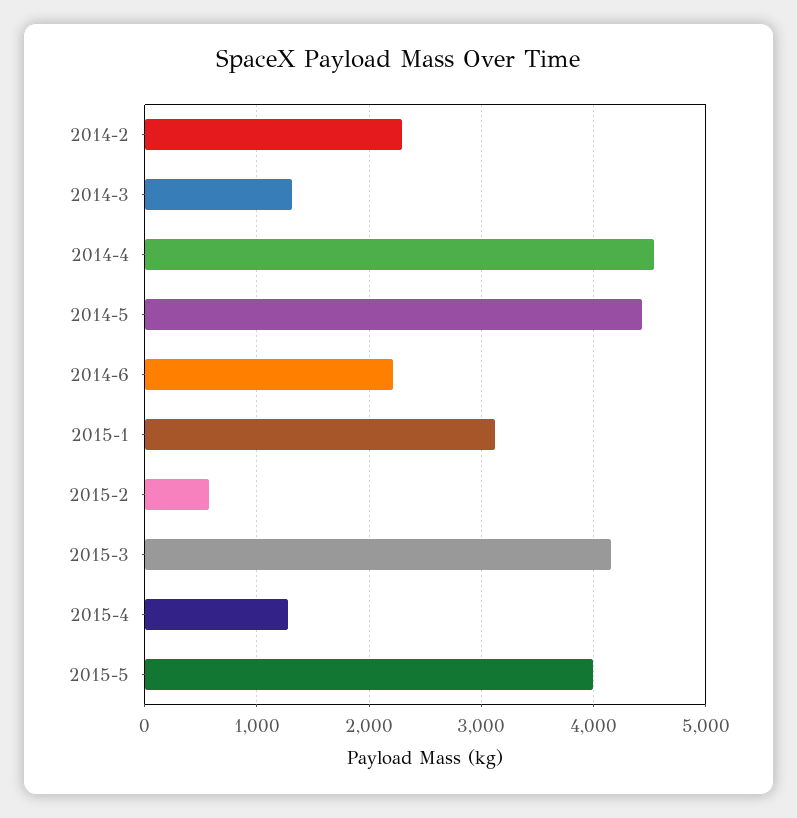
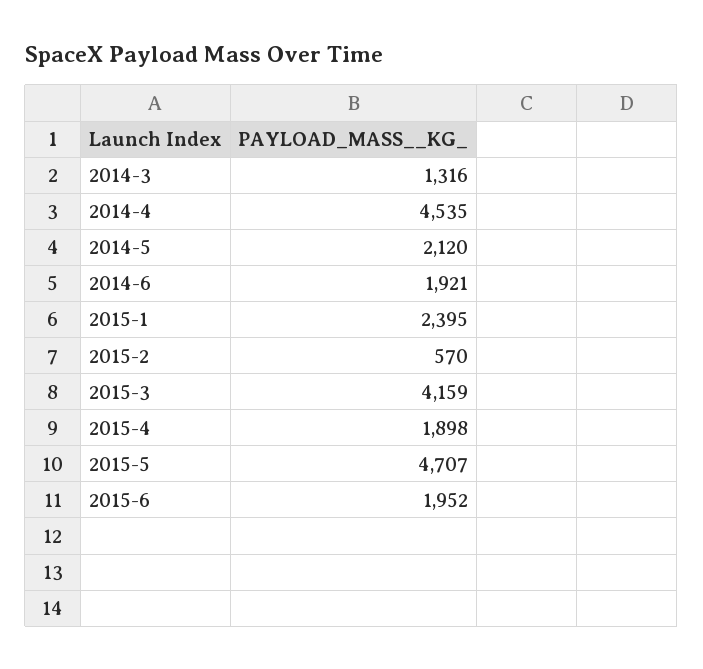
2014-2: 2300 -> none
2014-5: 4400 -> 2120
2014-6: 2200 -> 1921
2015-1: 3100 -> 2395
2015-4: 1300 -> 1898
2015-5: 4000 -> 4707
2015-6: none -> 1952

